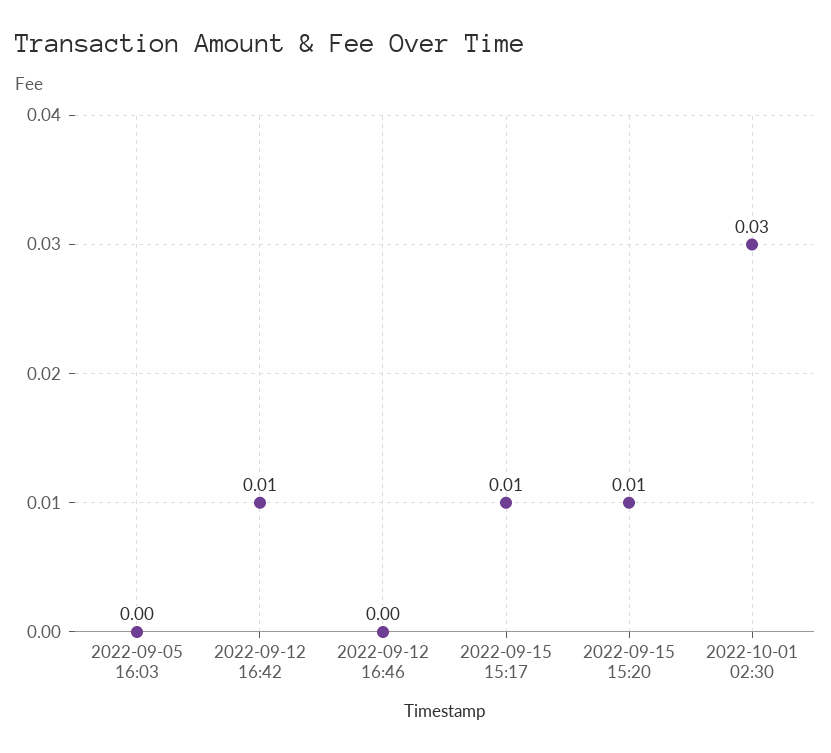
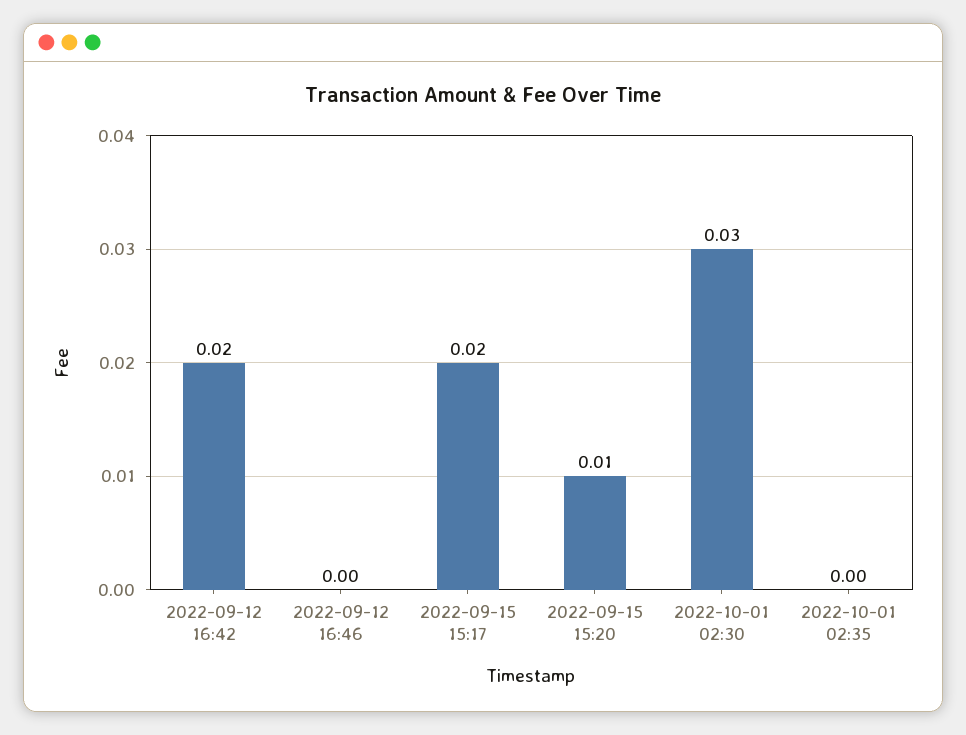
2022-09-05 16:03: 0 -> none
2022-09-12 16:42: 0.01 -> 0.02
2022-09-15 15:17: 0.01 -> 0.02
2022-10-01 02:35: none -> 0

